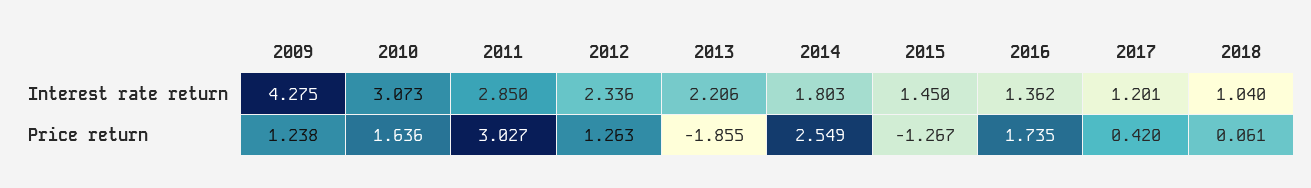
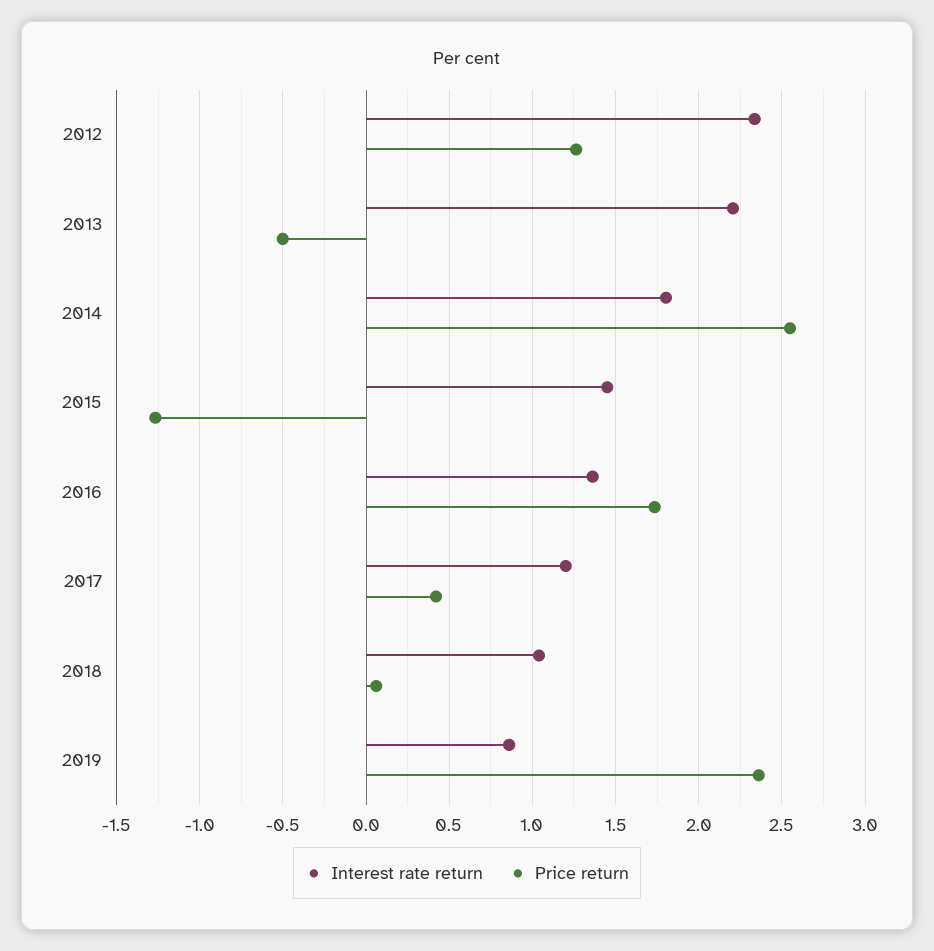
Interest rate return, 2009: 4.275 -> none
Interest rate return, 2010: 3.073 -> none
Interest rate return, 2011: 2.85 -> none
Price return, 2009: 1.238 -> none
Price return, 2010: 1.636 -> none
Price return, 2011: 3.027 -> none
Price return, 2013: -1.855 -> -0.5
Interest rate return, 2019: none -> 0.85
Price return, 2019: none -> 2.35

